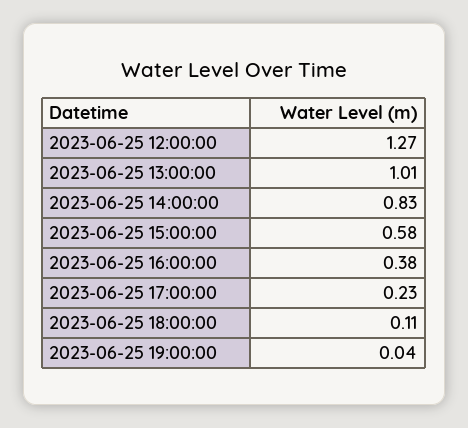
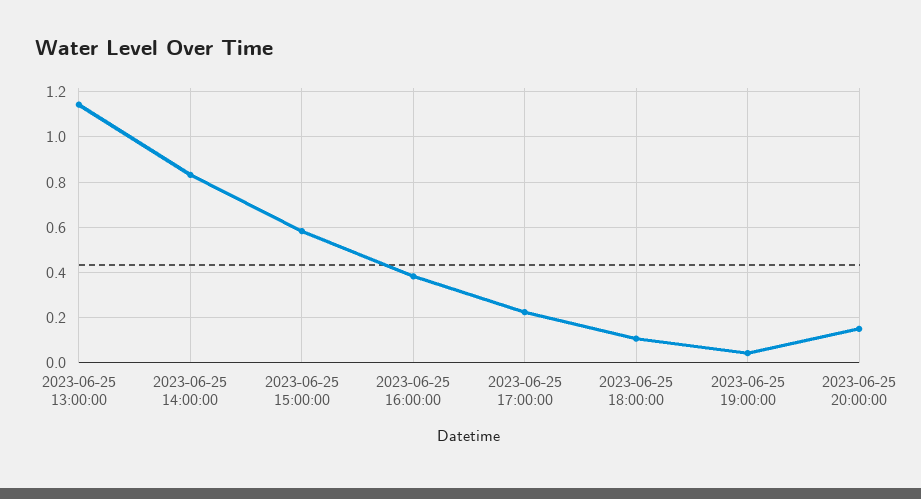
2023-06-25 12:00:00: 1.27 -> none
2023-06-25 13:00:00: 1.01 -> 1.15
2023-06-25 20:00:00: none -> 0.15

